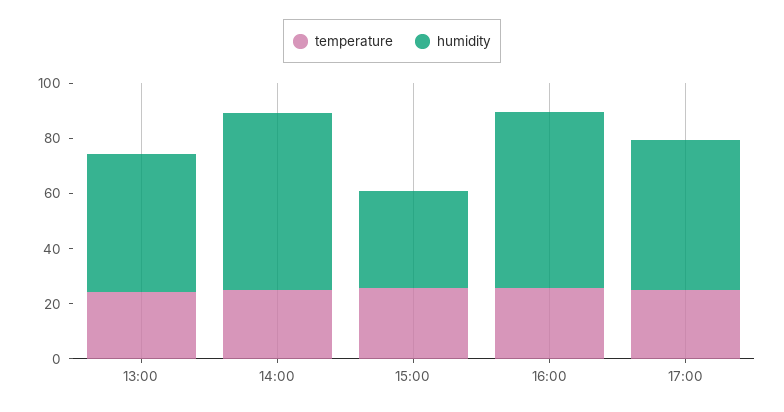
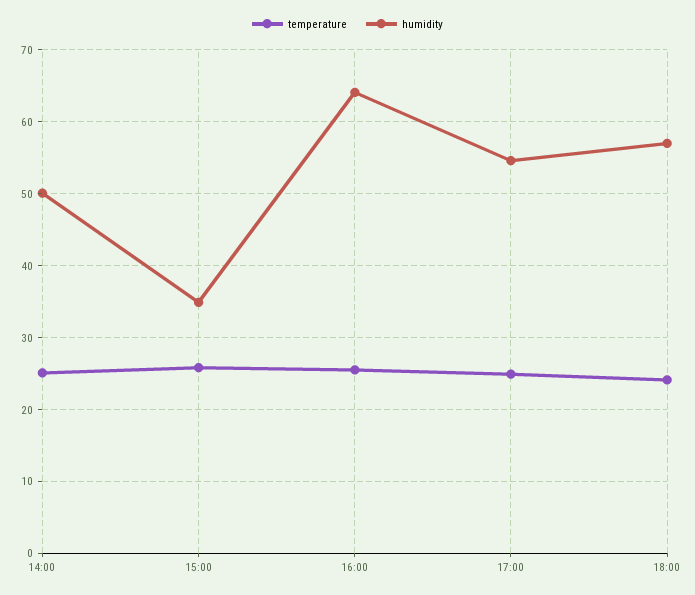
temperature, 13:00: 25 -> none
humidity, 13:00: 50 -> none
humidity, 14:00: 65 -> 50
temperature, 18:00: none -> 24
humidity, 18:00: none -> 57

